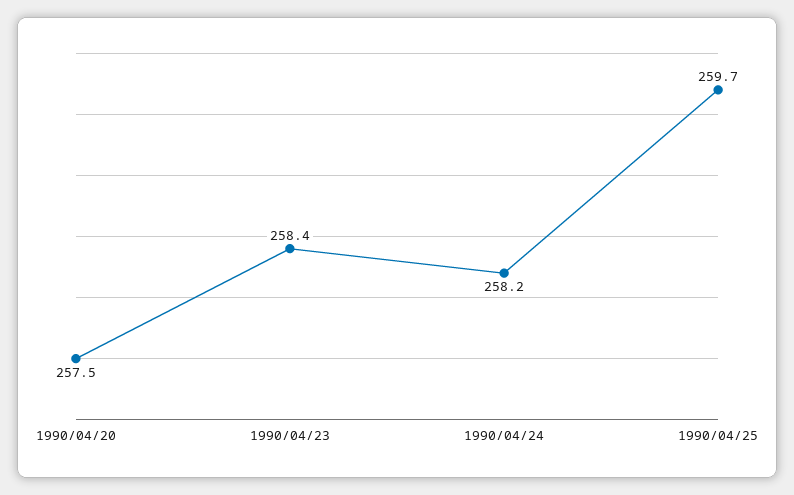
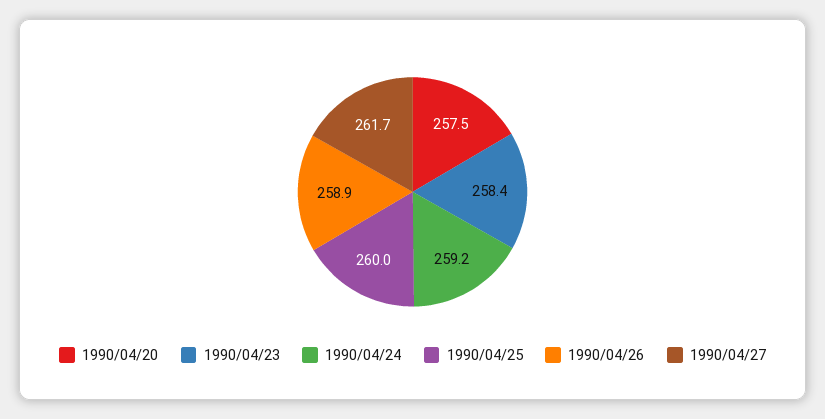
1990/04/24: 258.2 -> 259.2
1990/04/25: 259.7 -> 260
1990/04/26: none -> 258.9
1990/04/27: none -> 261.7

